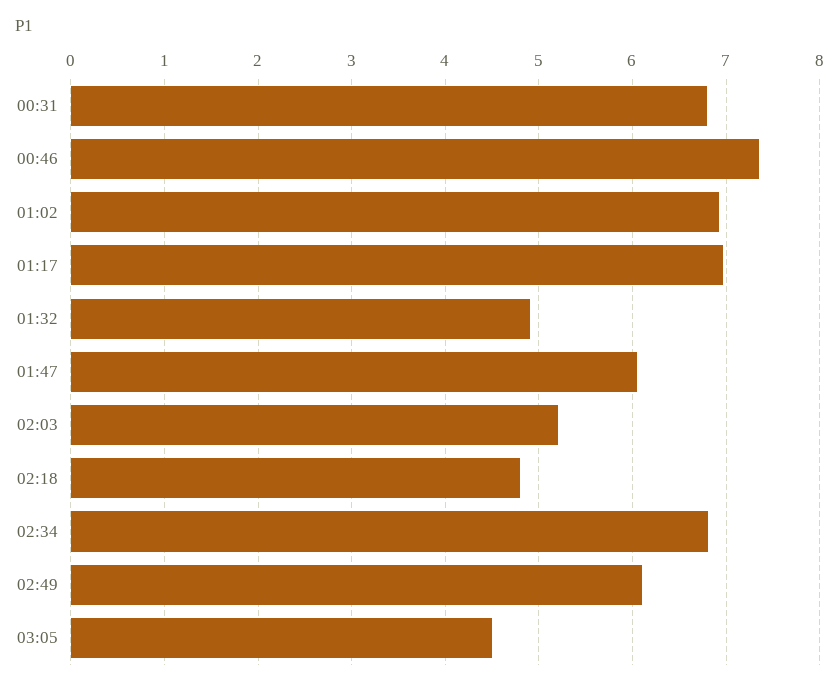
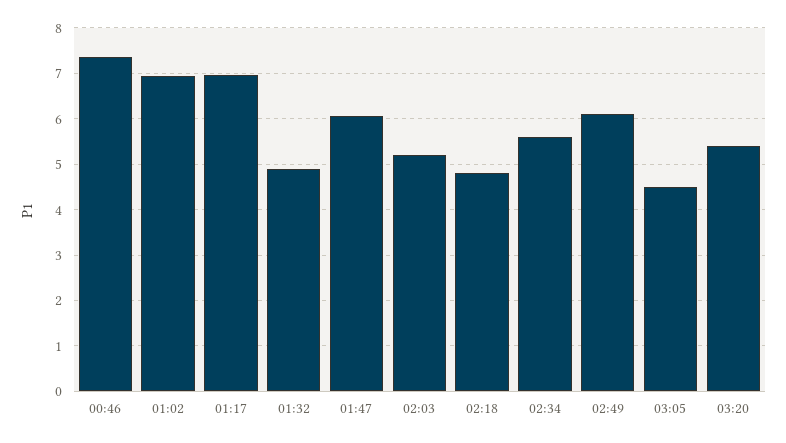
00:31: 6.8 -> none
02:34: 6.8 -> 5.6
03:20: none -> 5.4

